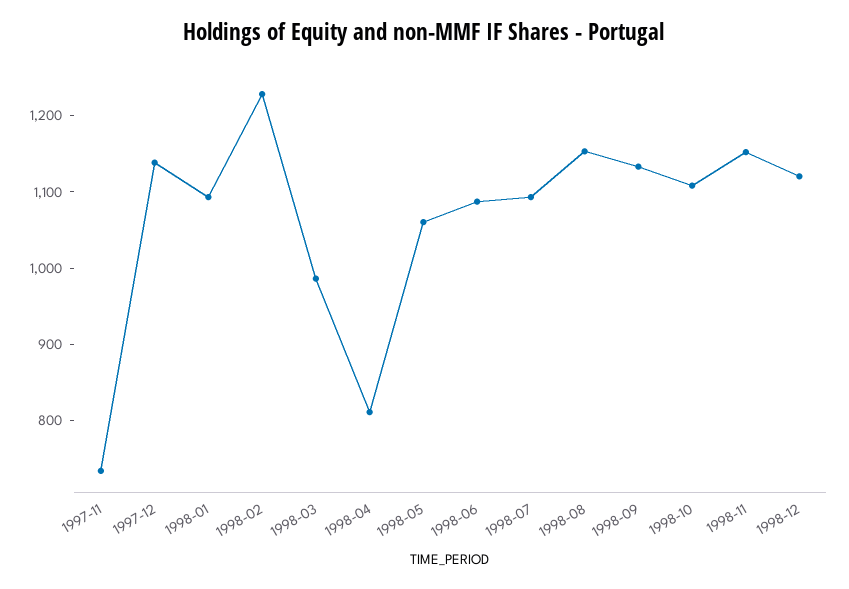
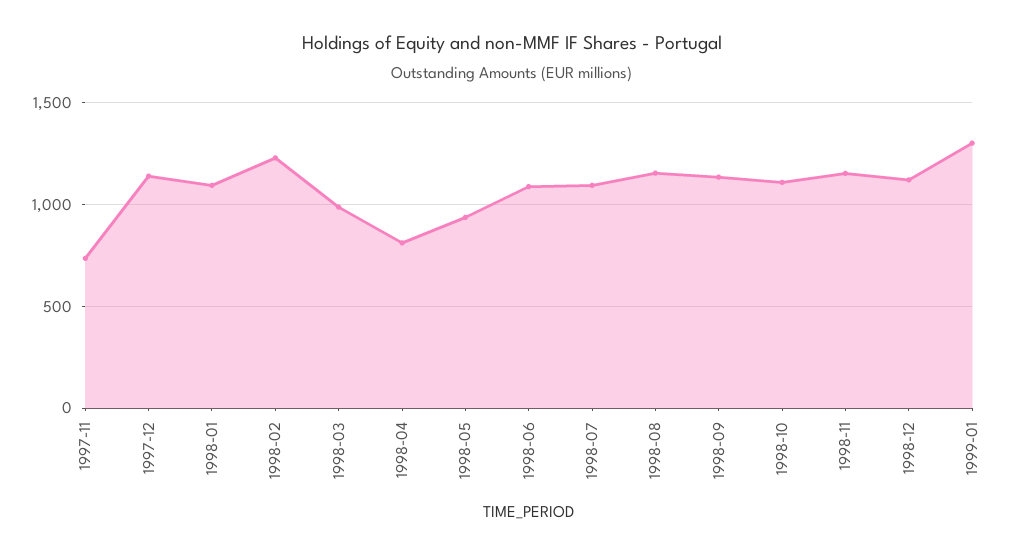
1998-05: 1060 -> 950
1999-01: none -> 1300

